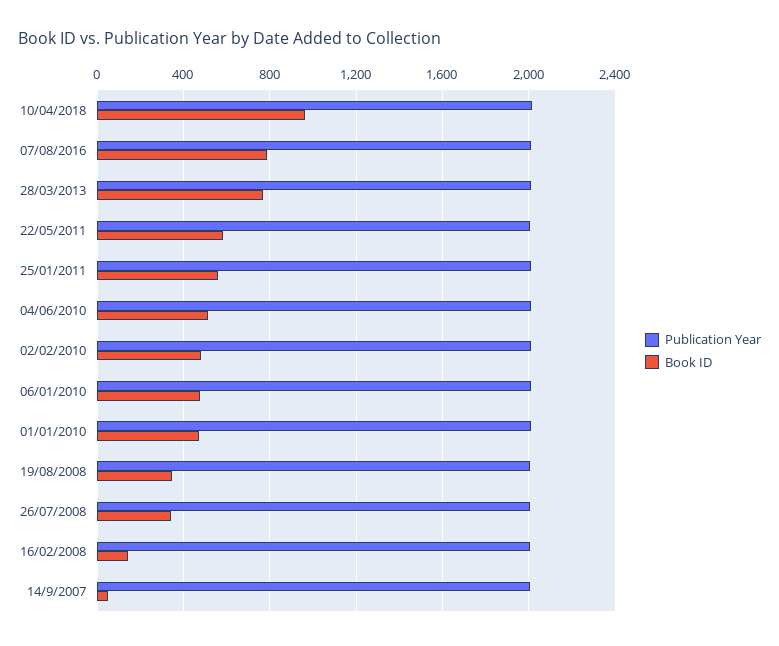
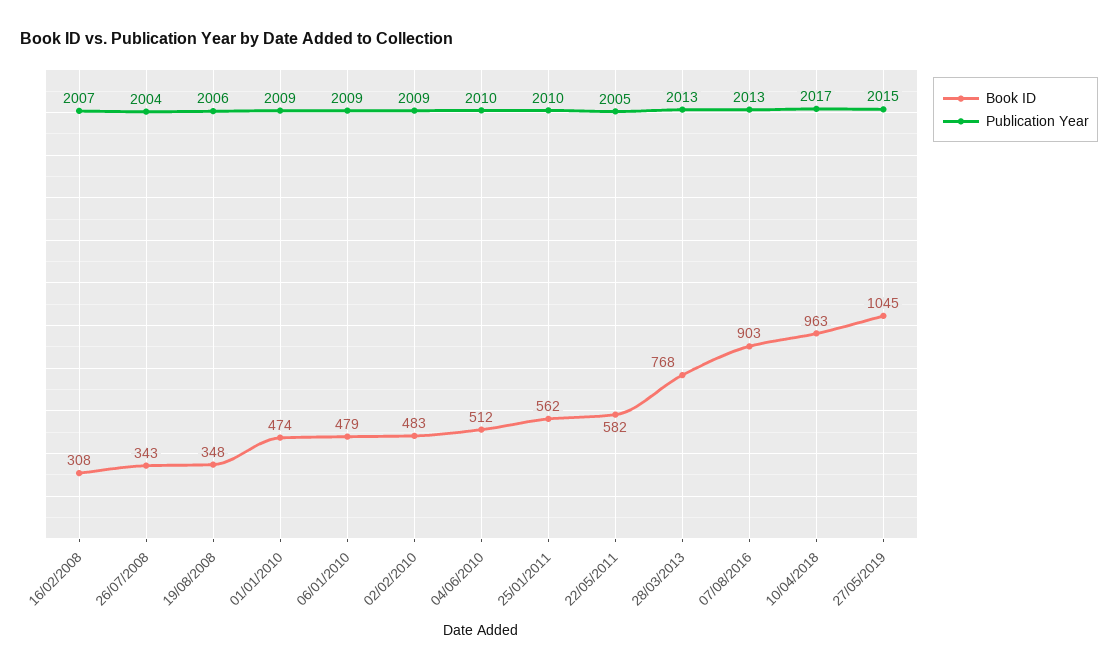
Book ID, 07/08/2016: 800 -> 903
Book ID, 16/02/2008: 150 -> 308
Publication Year, 14/9/2007: 2000 -> none
Book ID, 14/9/2007: 50 -> none
Book ID, 27/05/2019: none -> 1045
Publication Year, 27/05/2019: none -> 2015

